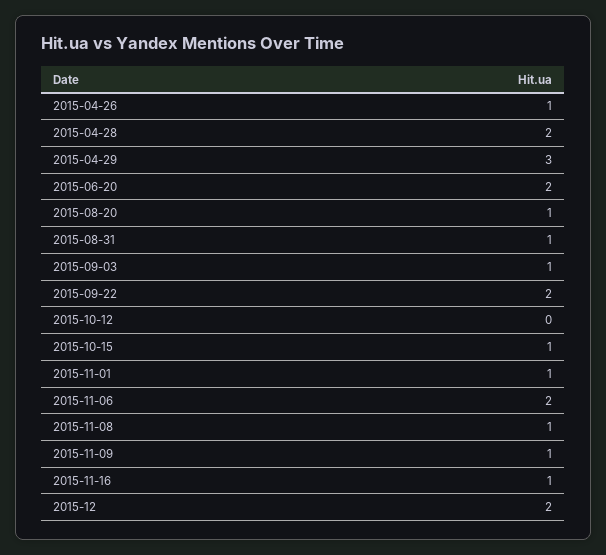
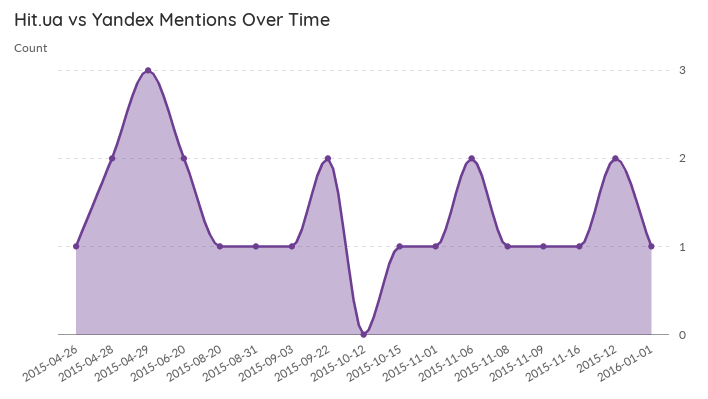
2016-01-01: none -> 1

